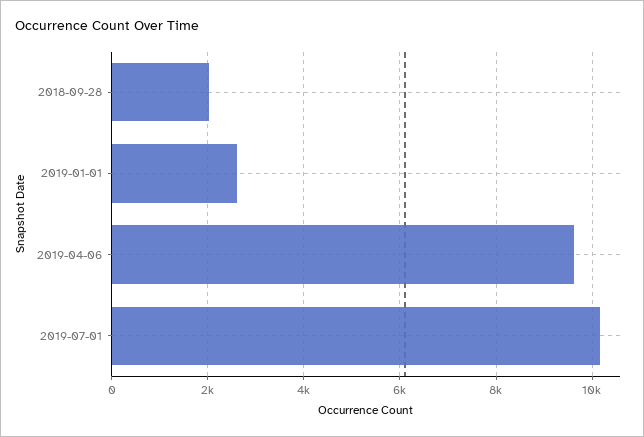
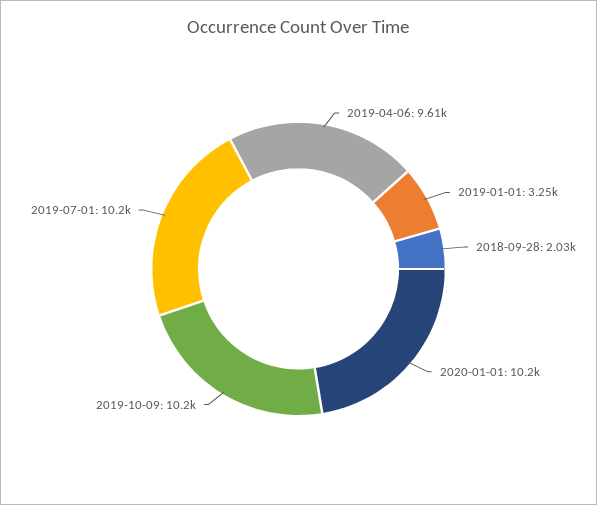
2019-01-01: 2600 -> 3250
2020-01-01: none -> 10200
2019-10-09: none -> 10200

